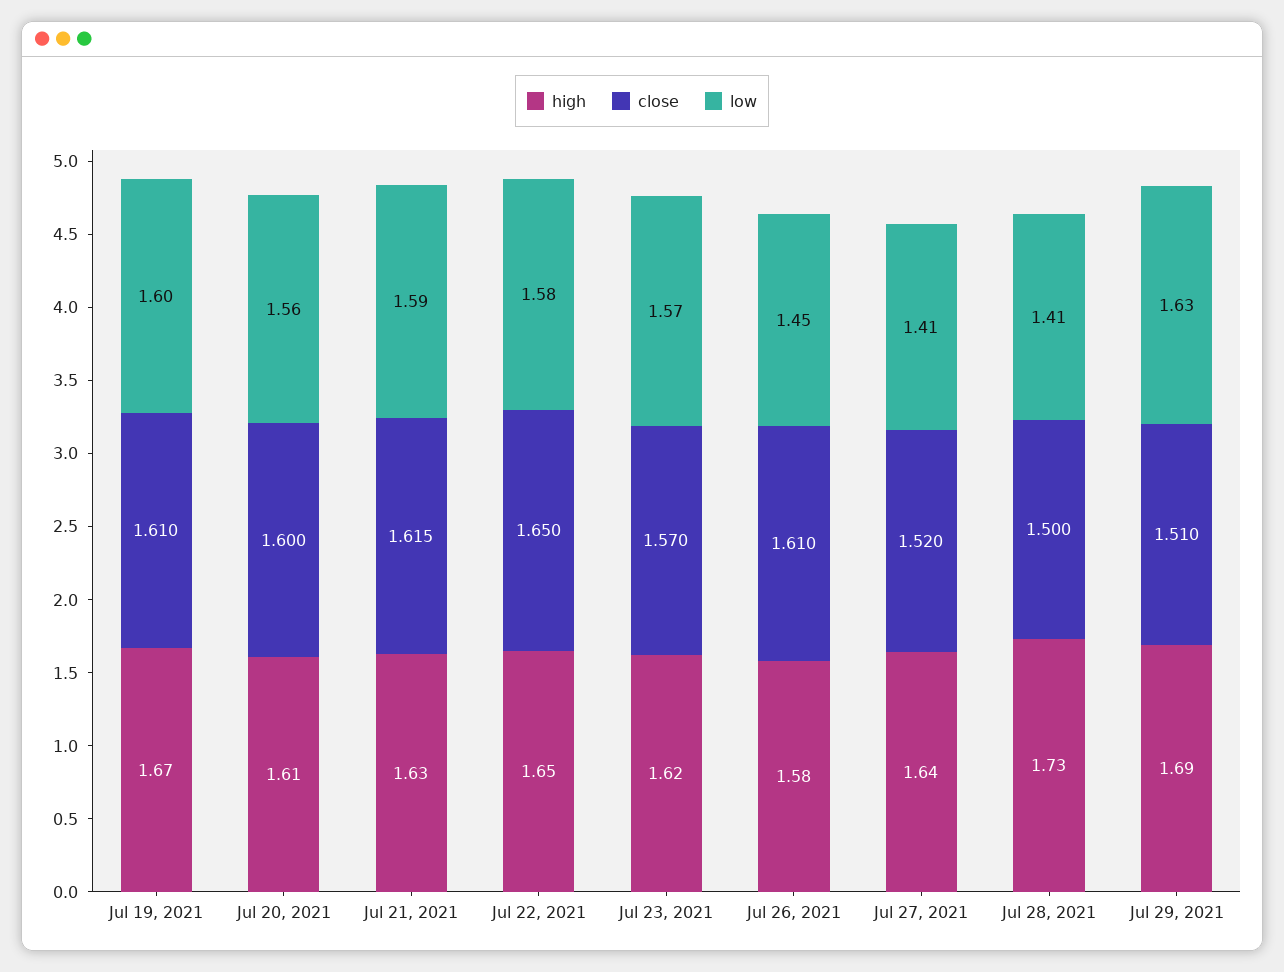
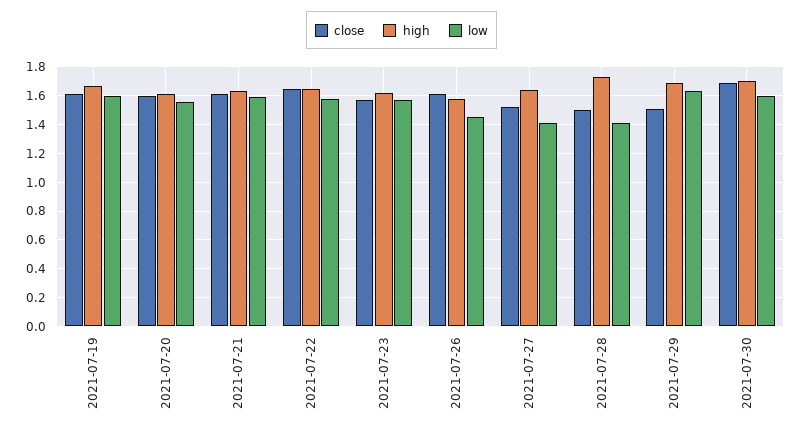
close, 2021-07-30: none -> 1.7
high, 2021-07-30: none -> 1.7
low, 2021-07-30: none -> 1.6

